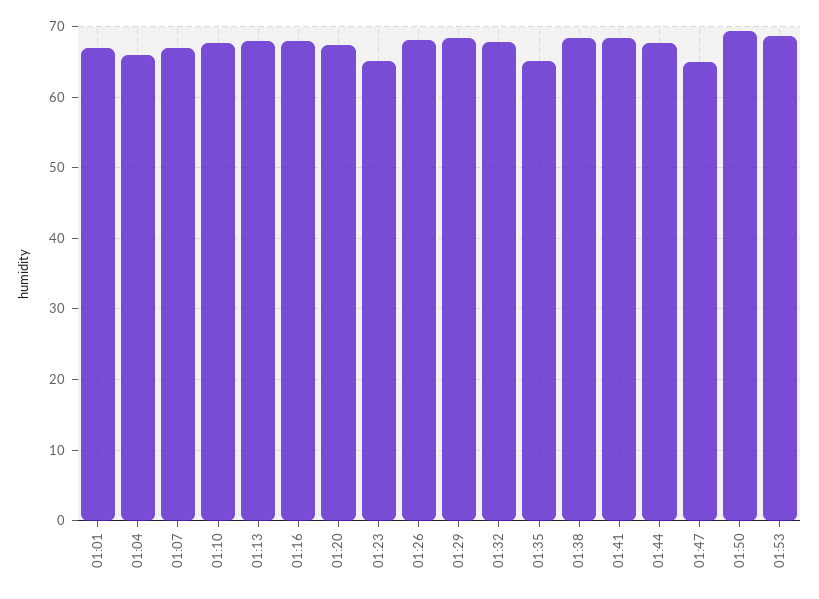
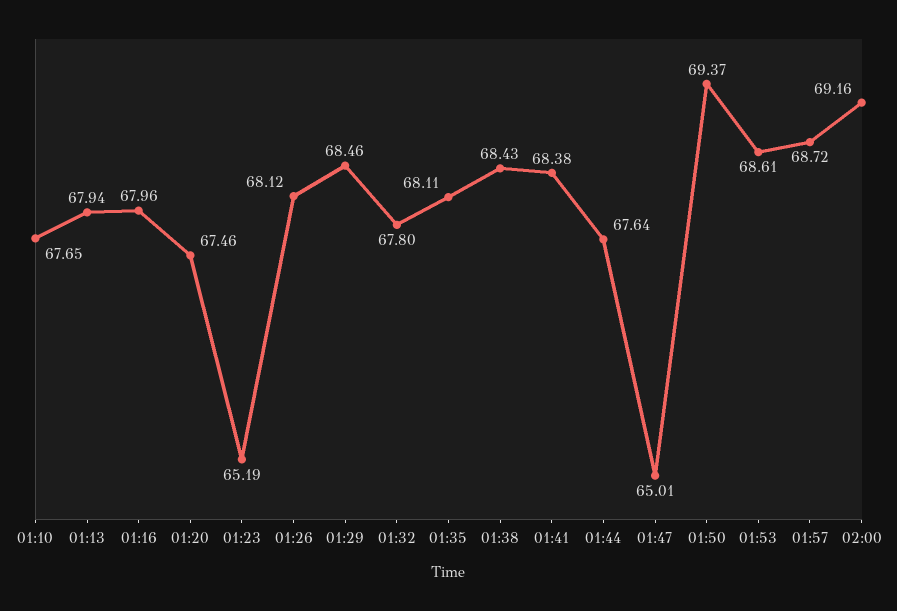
01:01: 67 -> none
01:04: 66 -> none
01:07: 67 -> none
01:35: 65 -> 68.11
01:57: none -> 68.72
02:00: none -> 69.16

